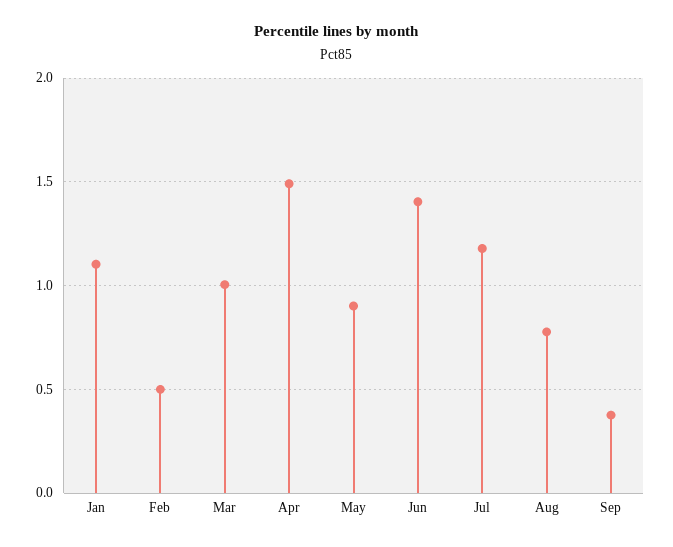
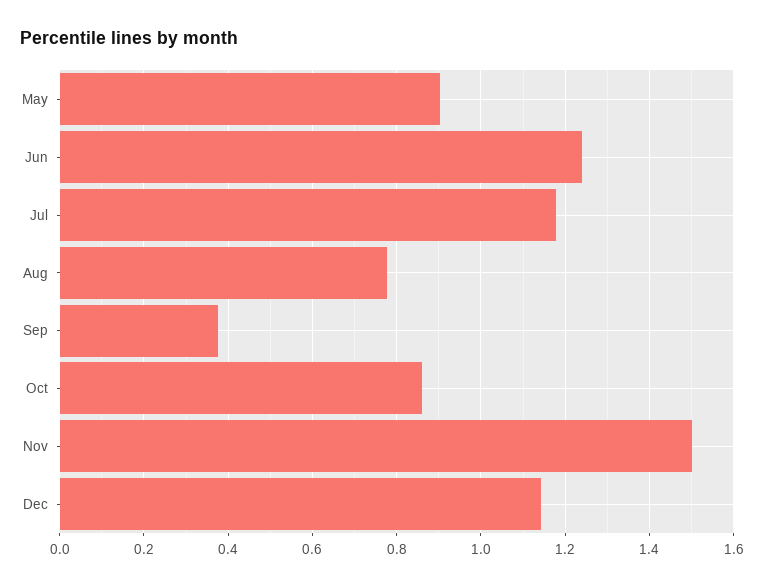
Jan: 1.1 -> none
Feb: 0.5 -> none
Mar: 1 -> none
Apr: 1.5 -> none
Jun: 1.4 -> 1.24
Oct: none -> 0.86
Nov: none -> 1.5
Dec: none -> 1.14

